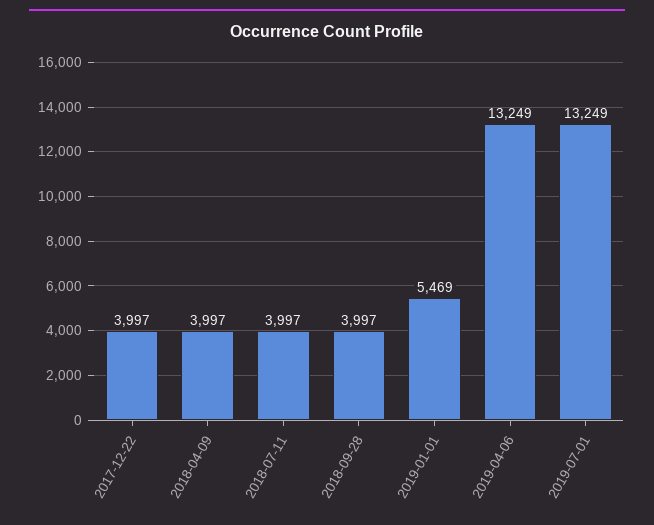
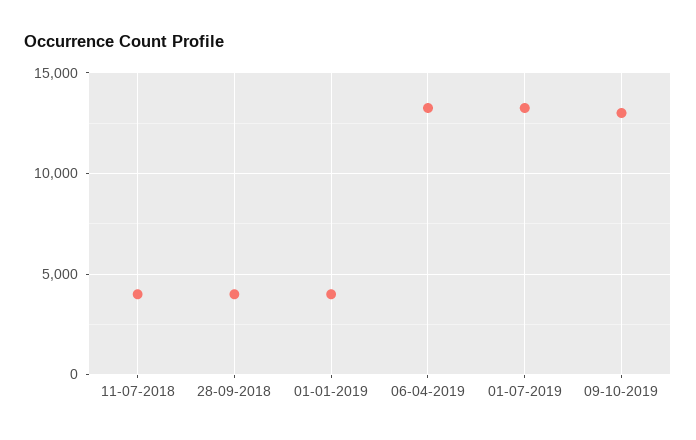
2017-12-22: 3997 -> none
2018-04-09: 3997 -> none
2019-01-01: 5469 -> 4000
09-10-2019: none -> 13000

